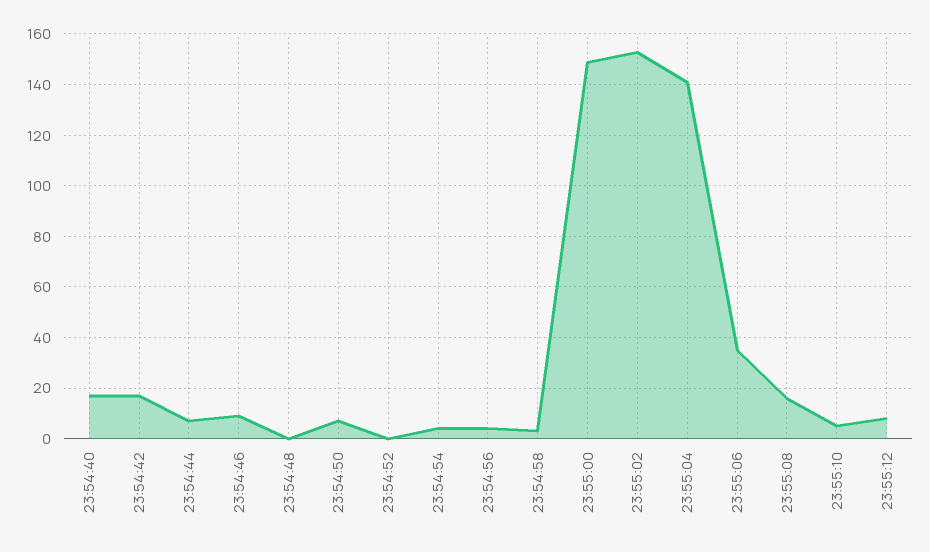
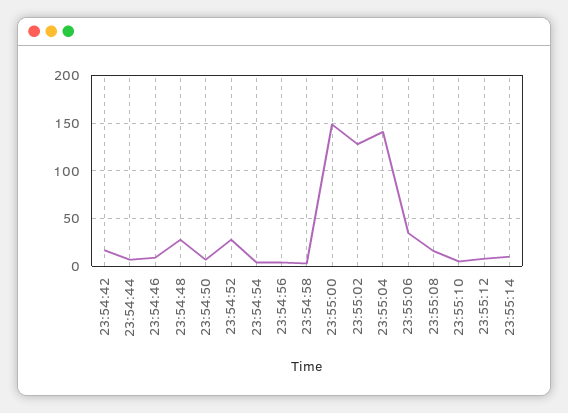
23:54:40: 17.5 -> none
23:54:48: 0 -> 30
23:54:52: 0 -> 30
23:55:02: 152.5 -> 130
23:55:14: none -> 10

